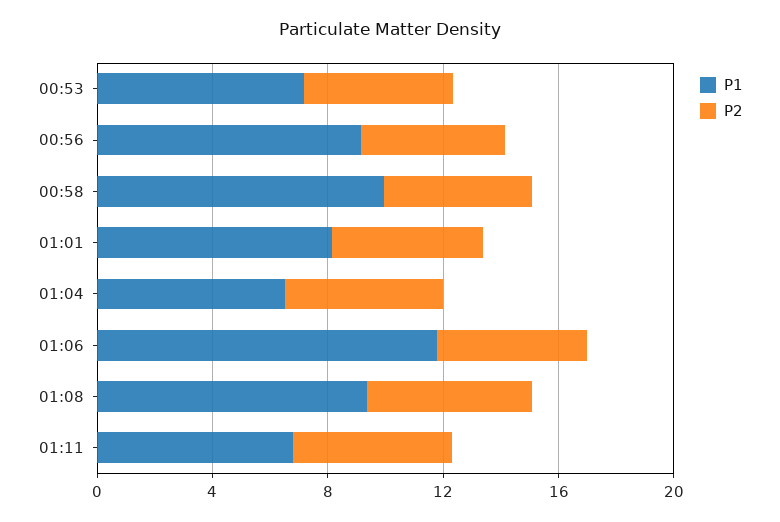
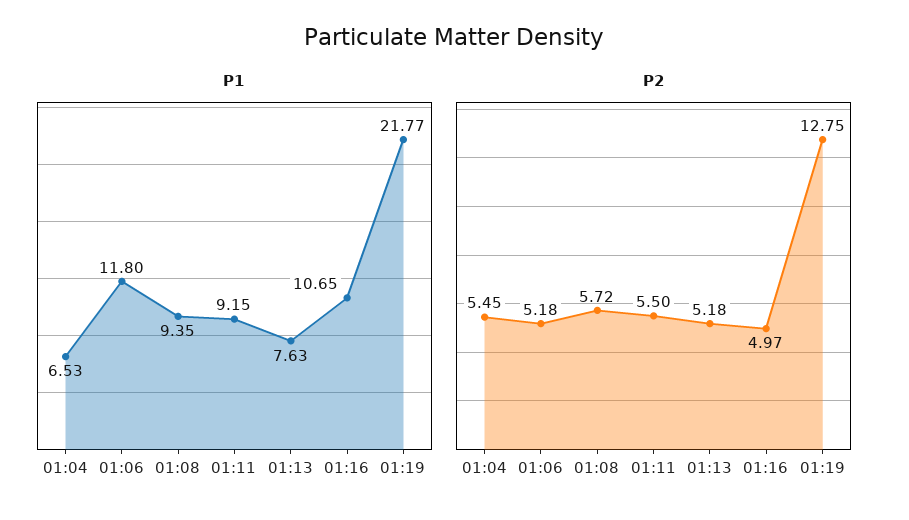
P1, 00:53: 7 -> none
P2, 00:53: 5 -> none
P1, 00:56: 9 -> none
P2, 00:56: 5 -> none
P1, 00:58: 10 -> none
P2, 00:58: 5 -> none
P1, 01:01: 8 -> none
P2, 01:01: 5 -> none
P1, 01:11: 7 -> 9.15
P1, 01:13: none -> 7.63
P1, 01:16: none -> 10.65
P1, 01:19: none -> 21.77
P2, 01:13: none -> 5.18
P2, 01:16: none -> 4.97
P2, 01:19: none -> 12.75

